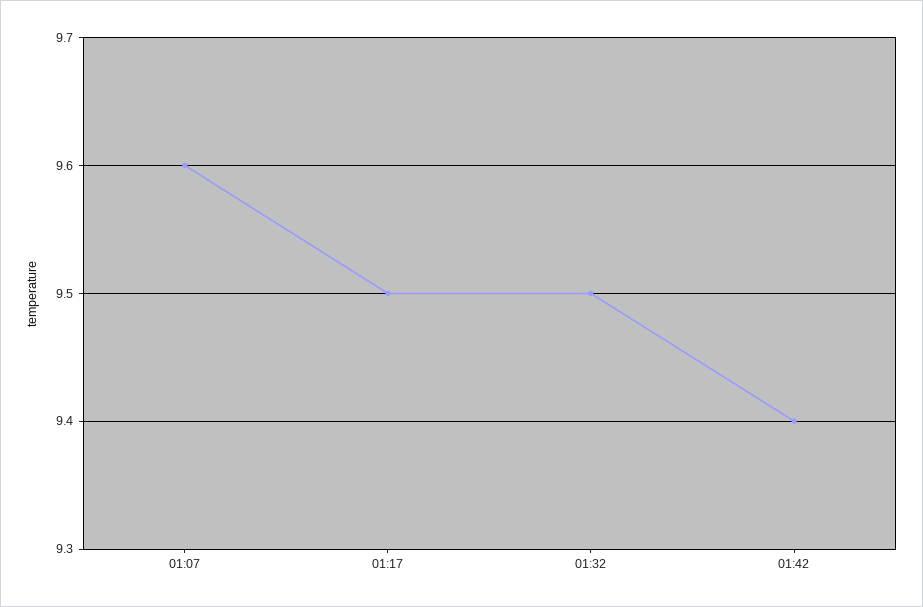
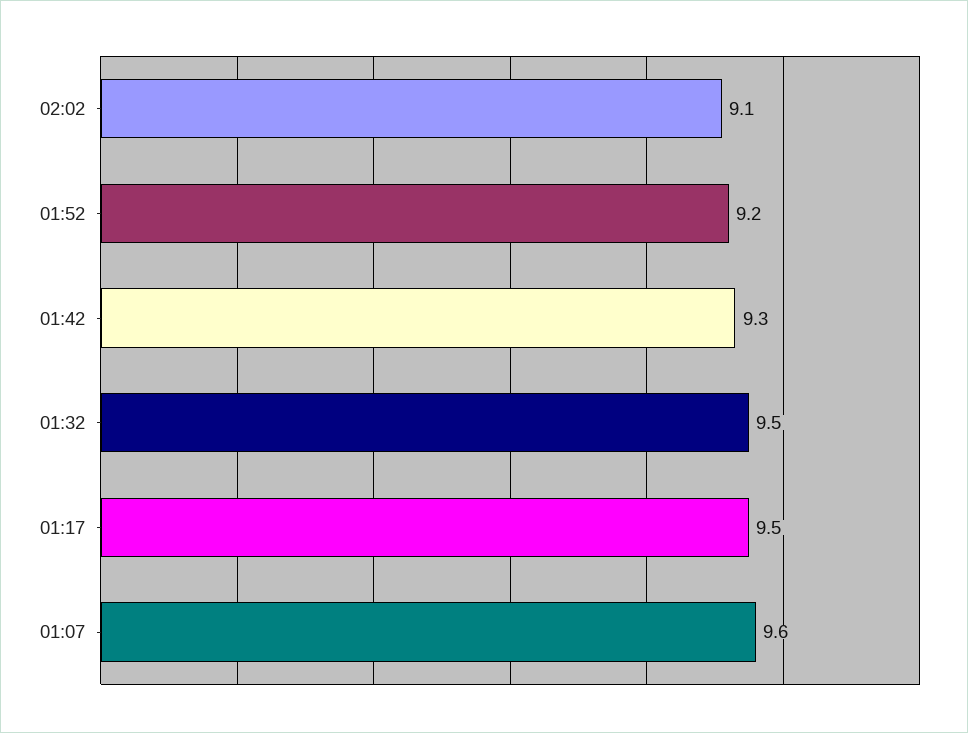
01:42: 9.4 -> 9.3
02:02: none -> 9.1
01:52: none -> 9.2

